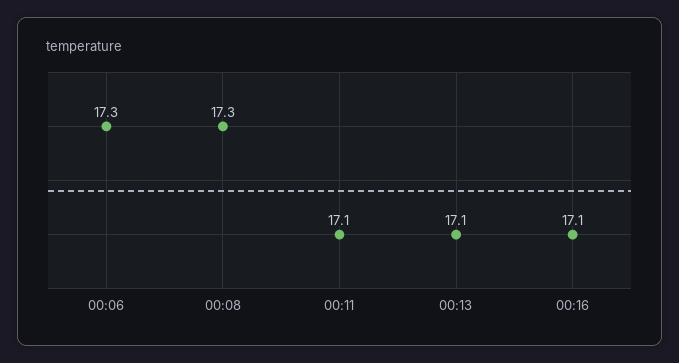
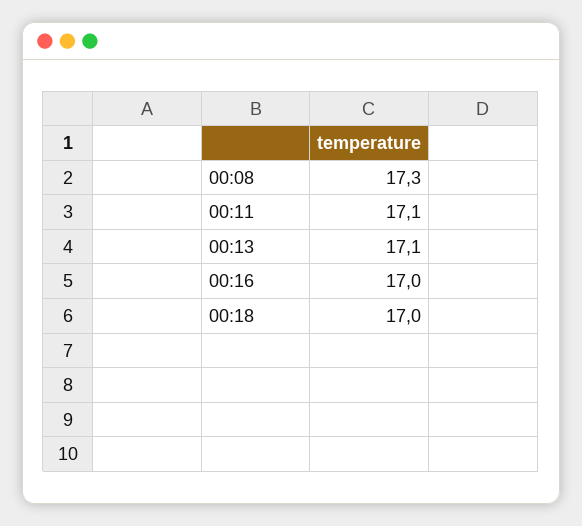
00:06: 17.3 -> none
00:16: 17.1 -> 17
00:18: none -> 17

